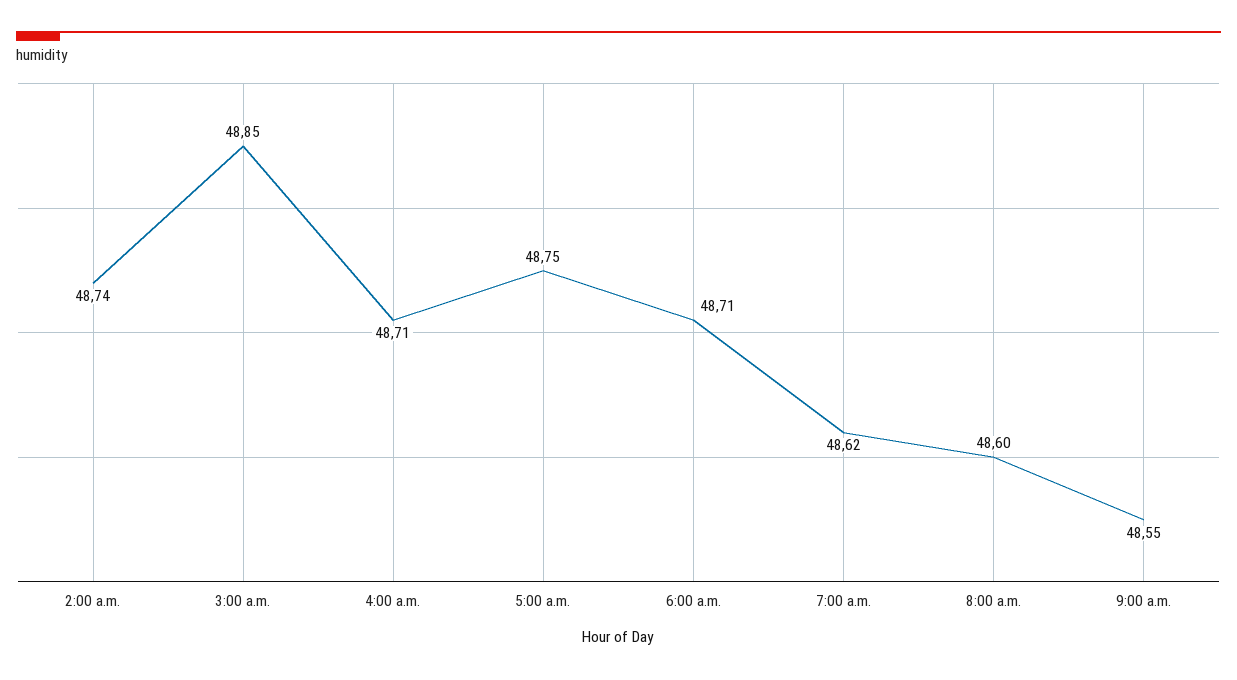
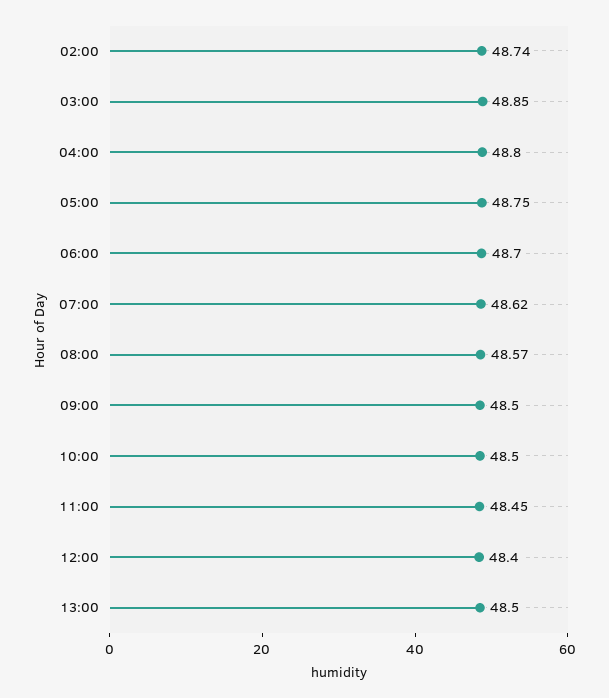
4:00 a.m.: 48.71 -> 48.8
6:00 a.m.: 48.71 -> 48.7
8:00 a.m.: 48.6 -> 48.57
9:00 a.m.: 48.55 -> 48.5
10:00: none -> 48.5
11:00: none -> 48.45
12:00: none -> 48.4
13:00: none -> 48.5

